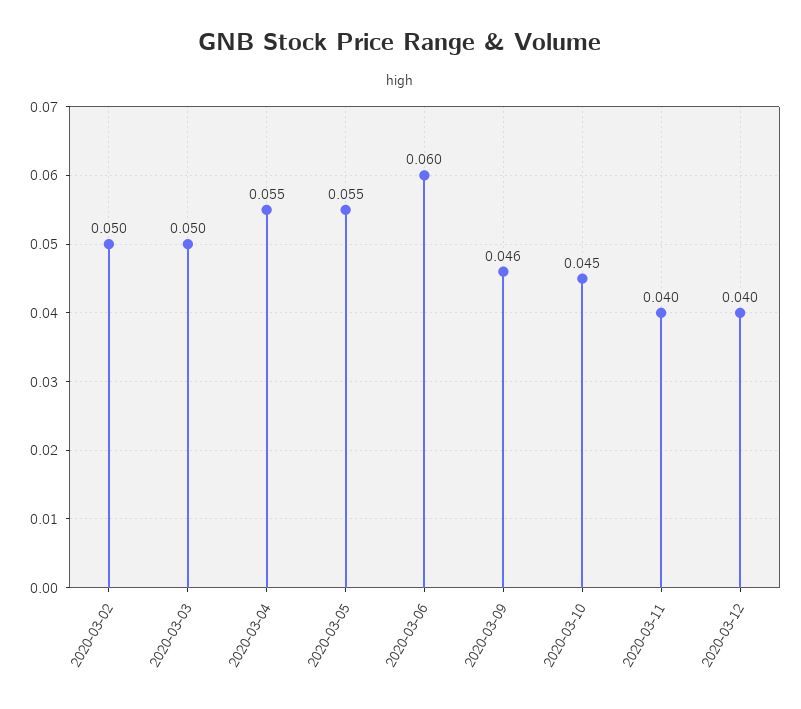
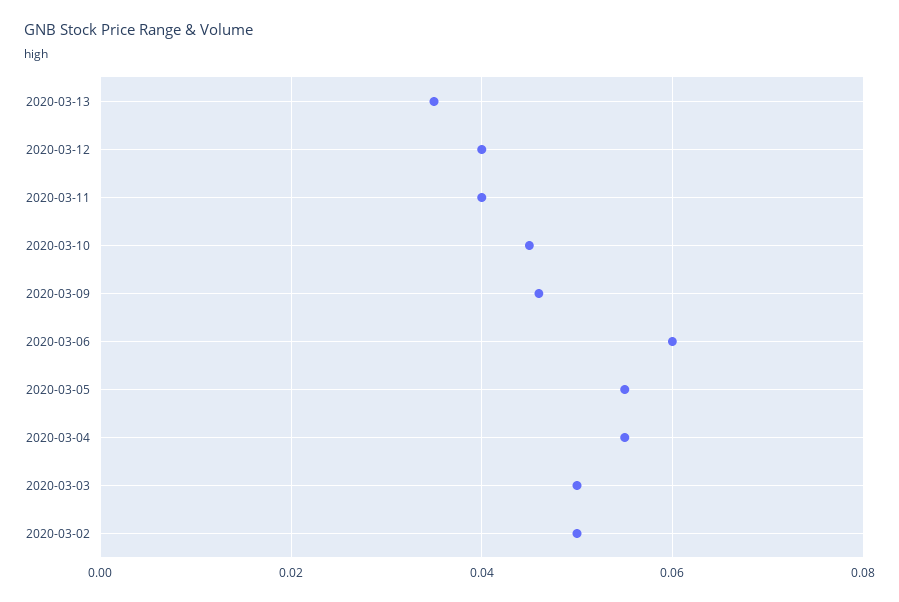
2020-03-13: none -> 0.035

